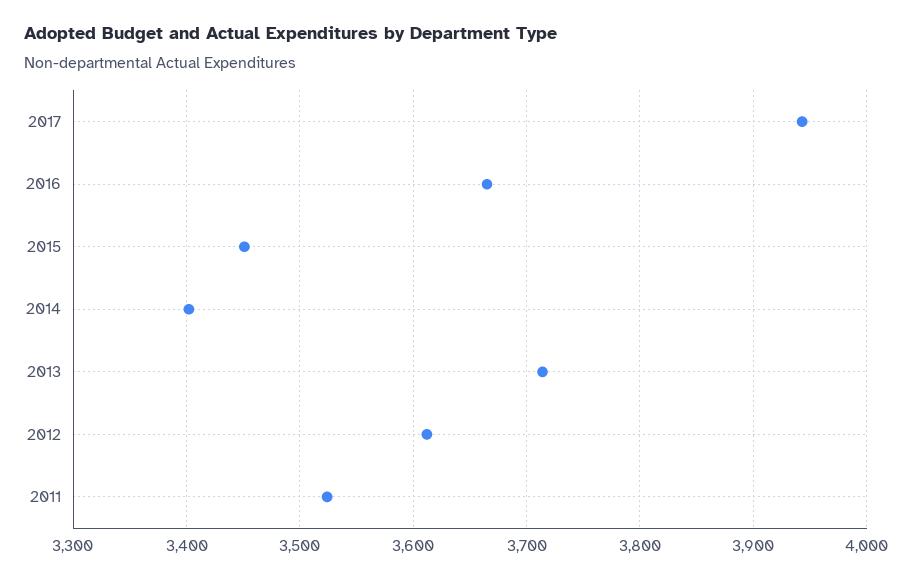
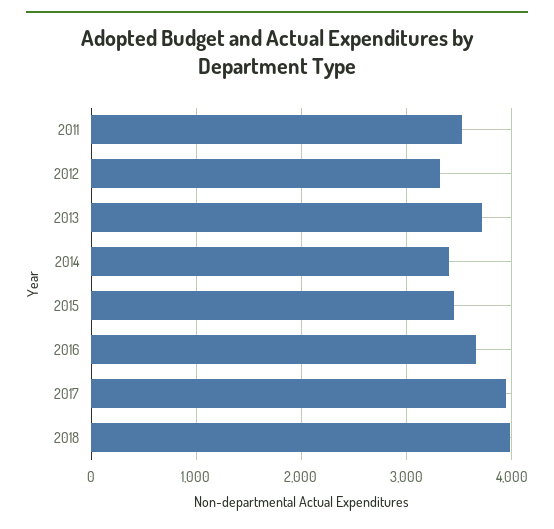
2012: 3610 -> 3300
2018: none -> 4000

